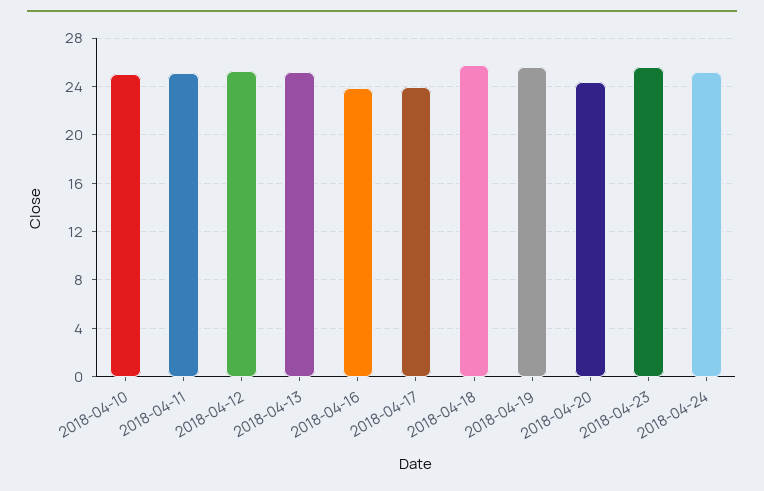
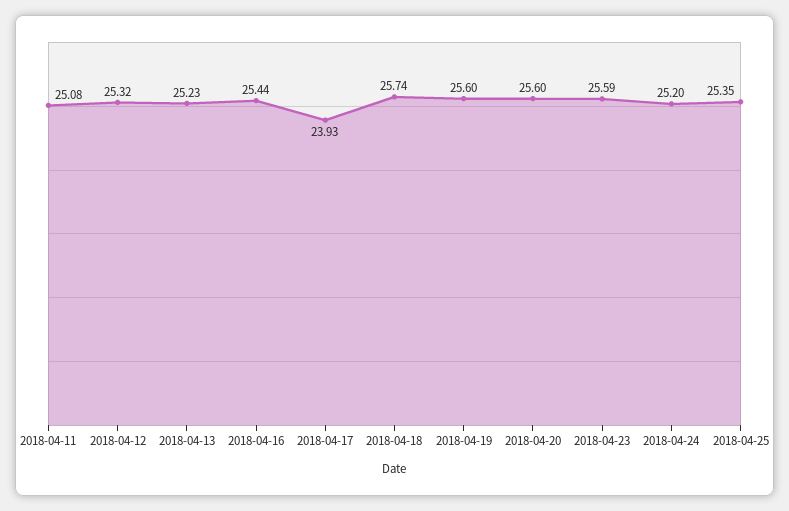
2018-04-10: 25 -> none
2018-04-16: 24 -> 25.44
2018-04-20: 24.5 -> 25.6
2018-04-25: none -> 25.35

